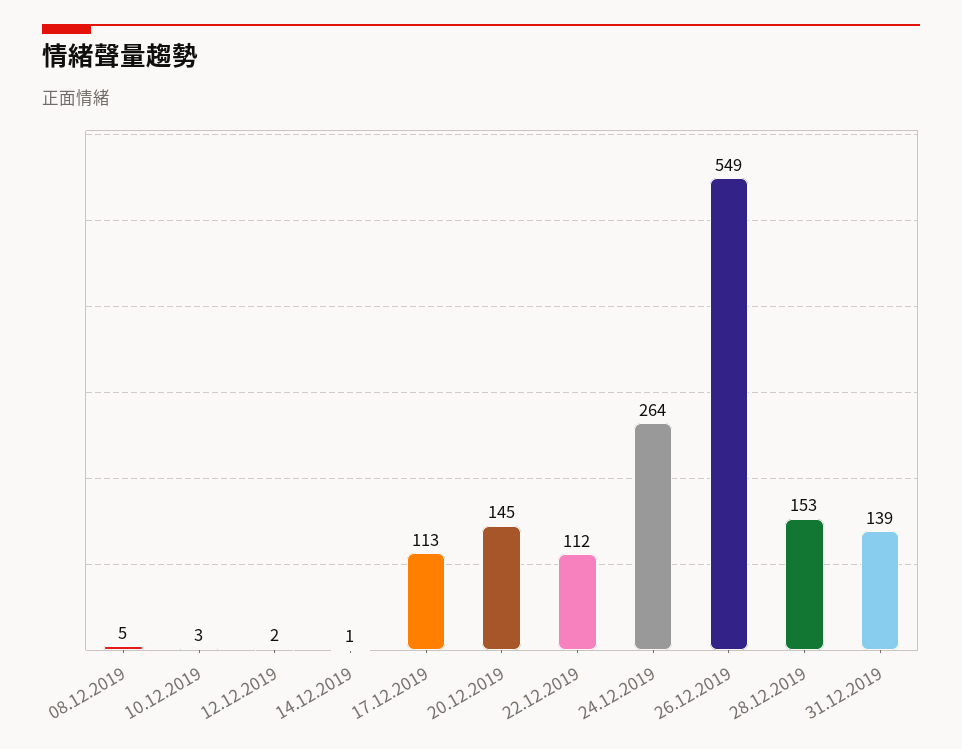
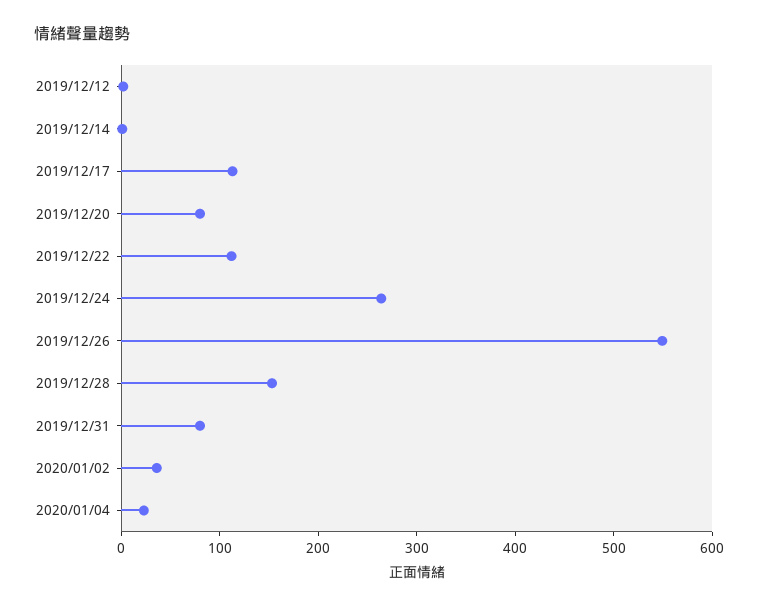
08.12.2019: 5 -> none
10.12.2019: 3 -> none
20.12.2019: 145 -> 80
31.12.2019: 139 -> 80
2020/01/02: none -> 40
2020/01/04: none -> 20

